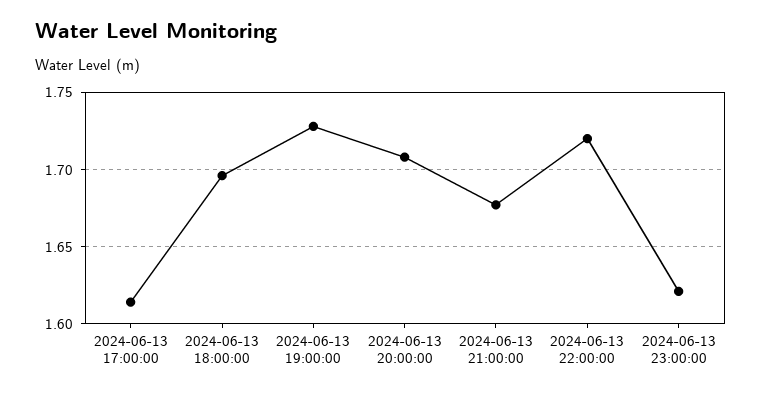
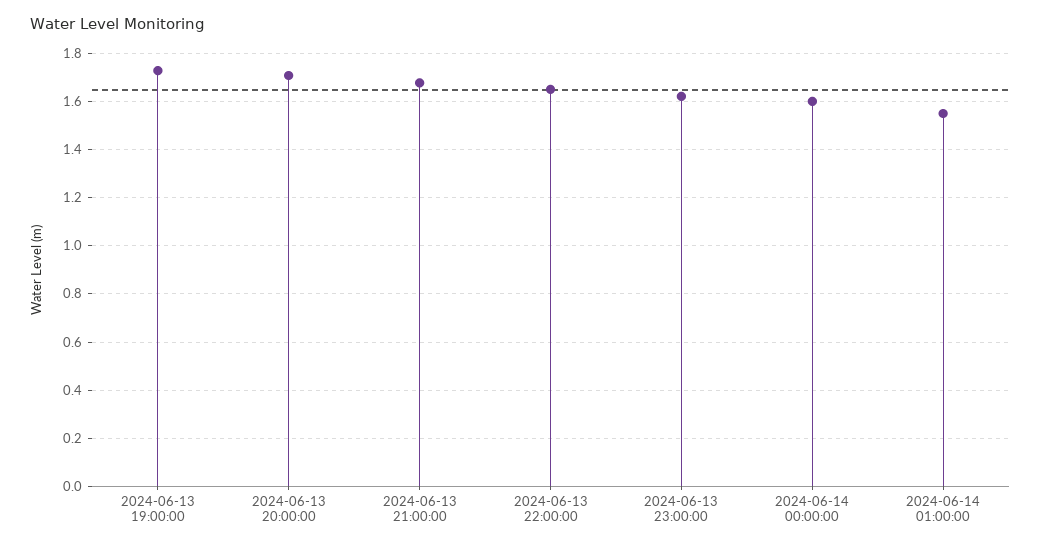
2024-06-13 17:00:00: 1.615 -> none
2024-06-13 18:00:00: 1.695 -> none
2024-06-13 22:00:00: 1.72 -> 1.65
2024-06-14 00:00:00: none -> 1.6
2024-06-14 01:00:00: none -> 1.55

